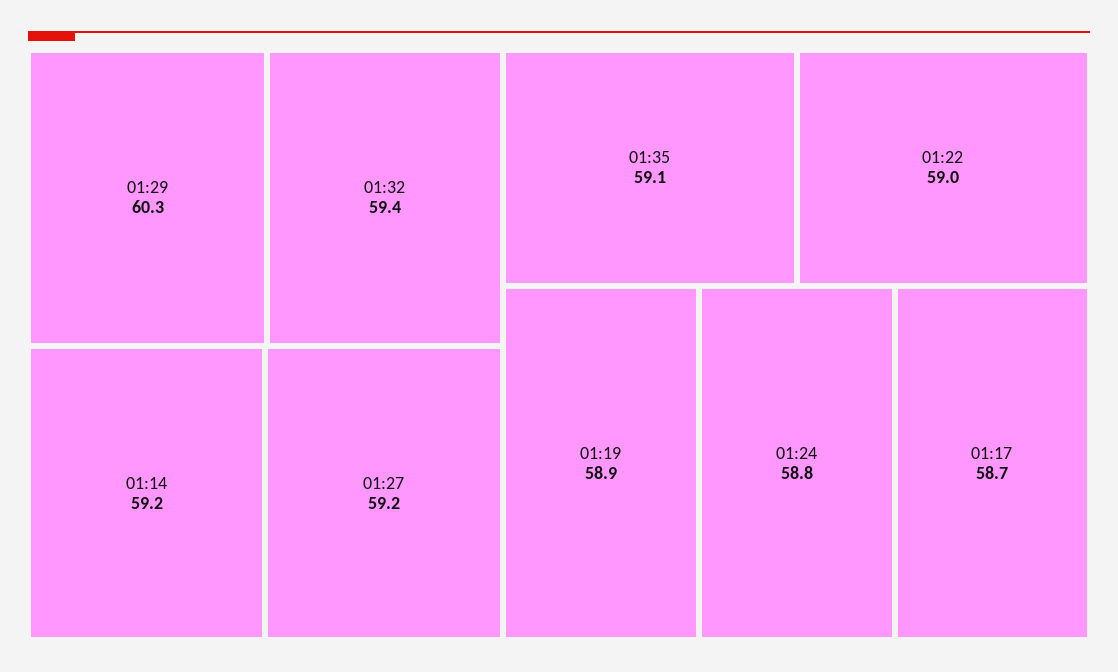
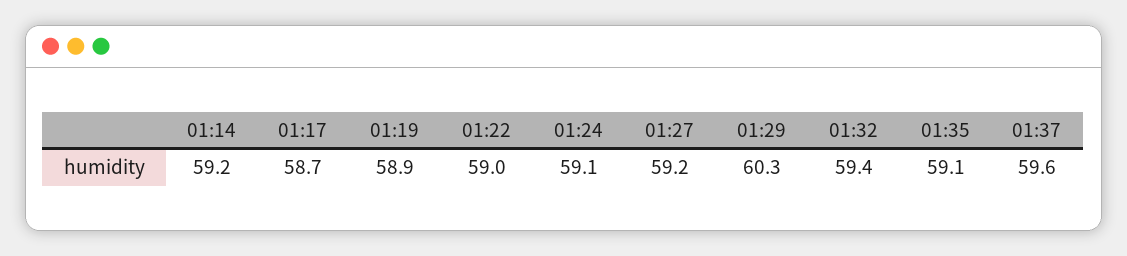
01:24: 58.8 -> 59.1
01:37: none -> 59.6

